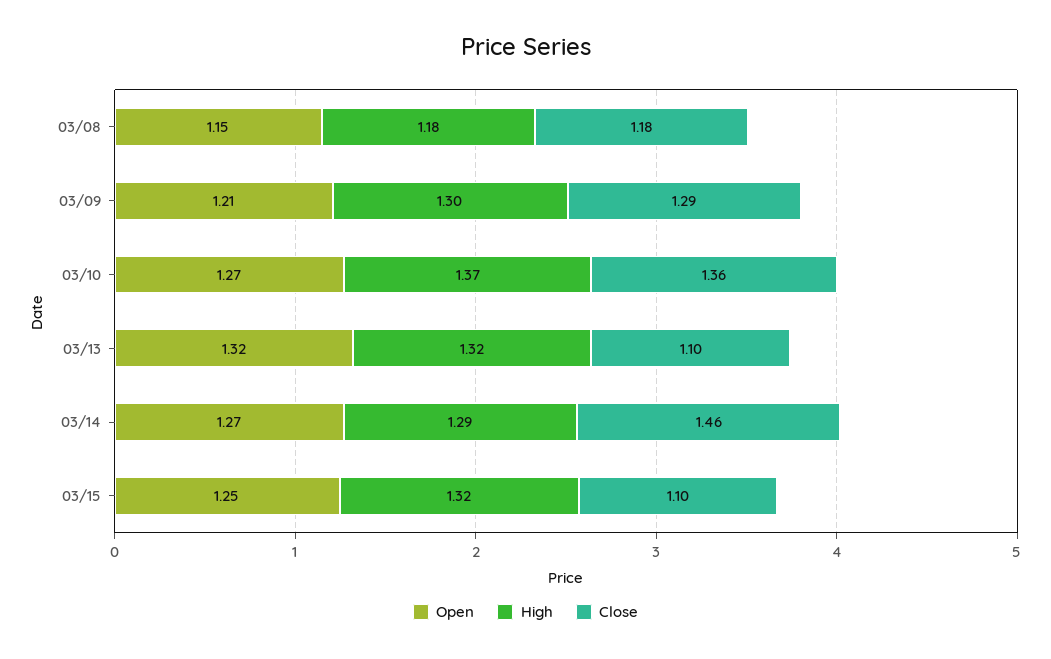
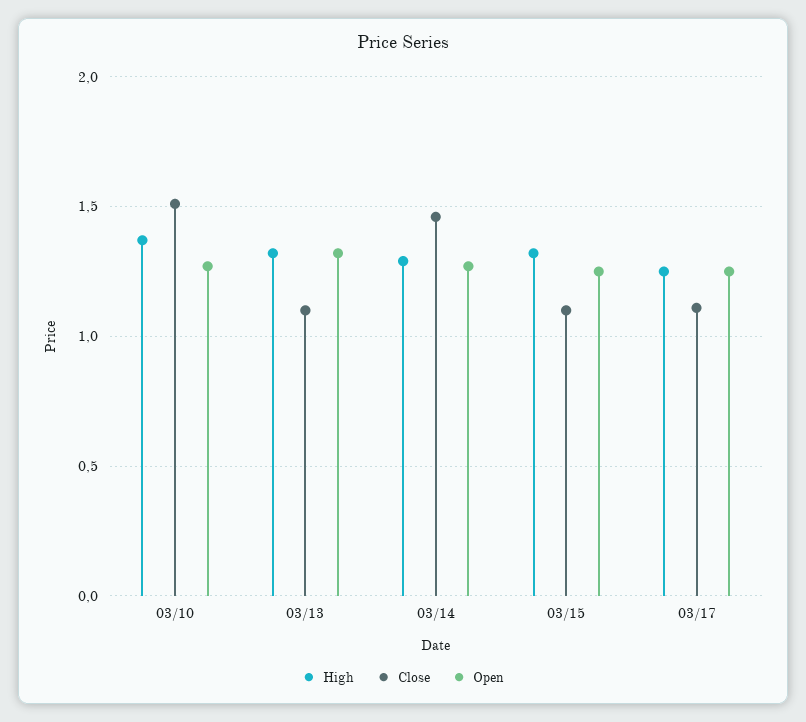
Open, 03/08: 1.15 -> none
High, 03/08: 1.18 -> none
Close, 03/08: 1.18 -> none
Open, 03/09: 1.21 -> none
High, 03/09: 1.3 -> none
Close, 03/09: 1.29 -> none
Close, 03/10: 1.36 -> 1.5
High, 03/17: none -> 1.25
Close, 03/17: none -> 1.1
Open, 03/17: none -> 1.25

